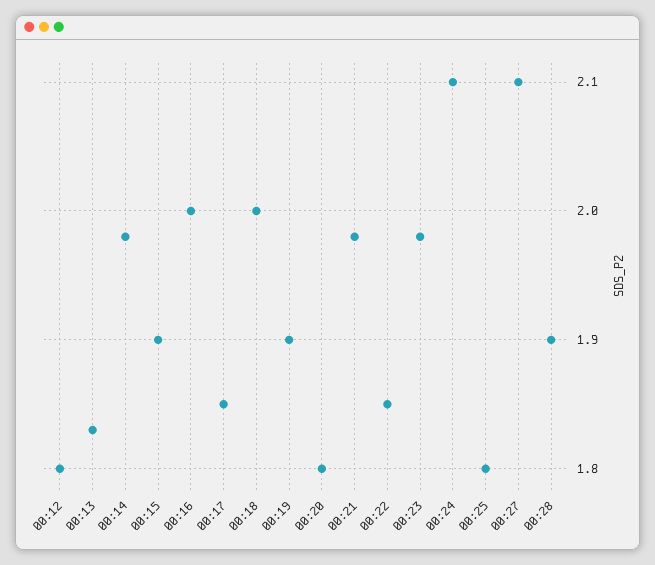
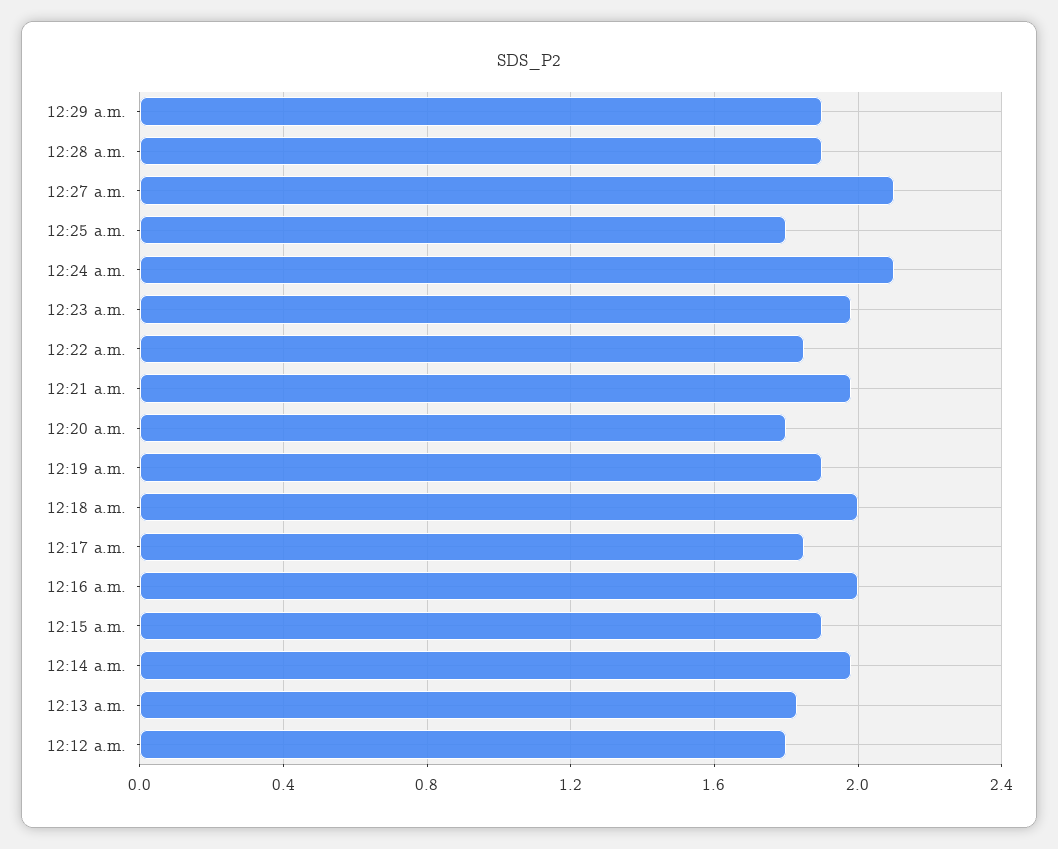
12:29 a.m.: none -> 1.9

